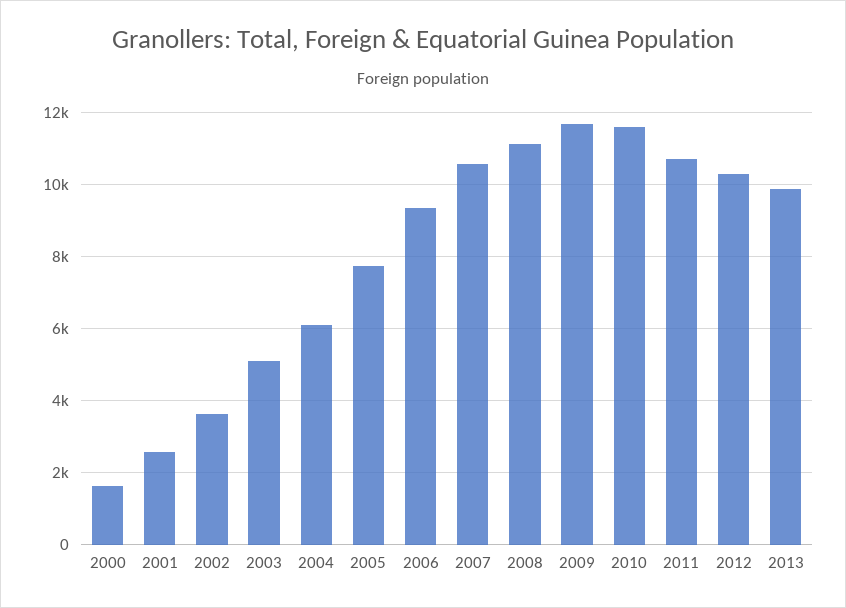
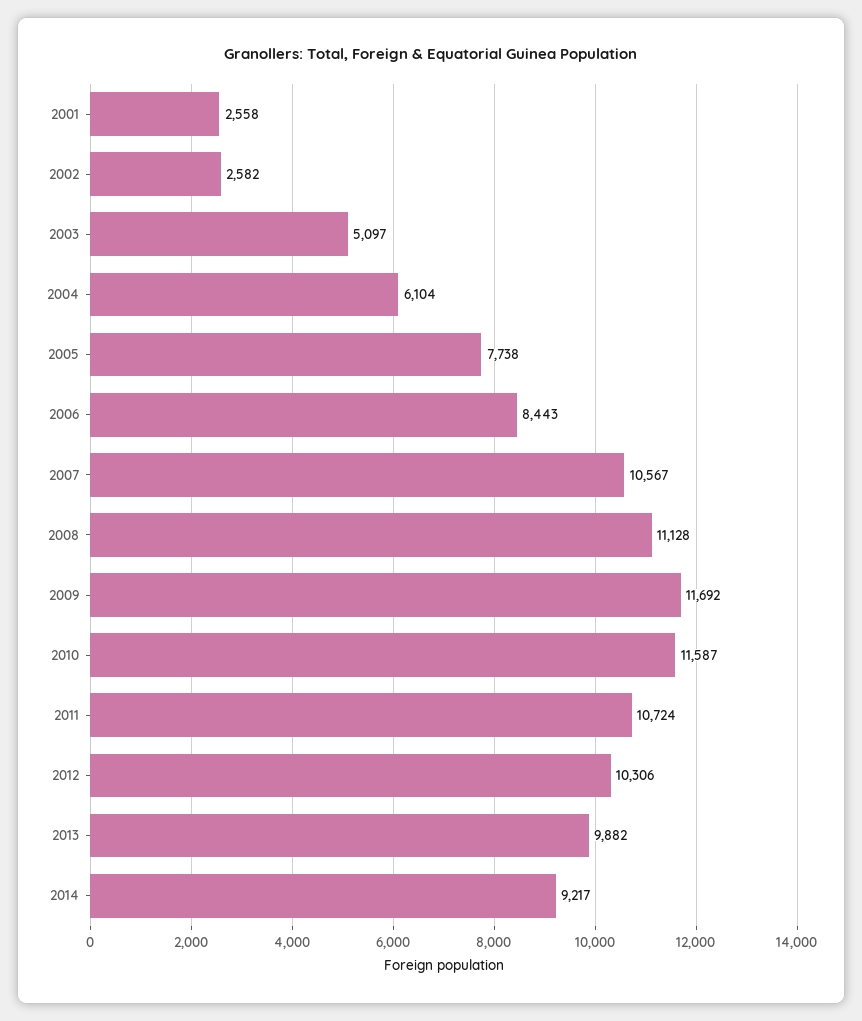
2000: 1600 -> none
2002: 3600 -> 2582
2006: 9400 -> 8443
2014: none -> 9217

